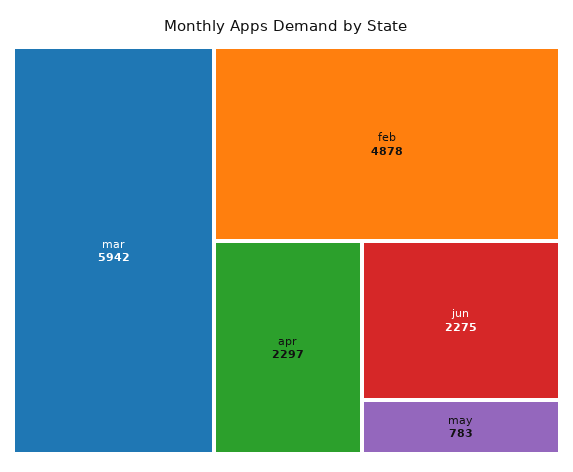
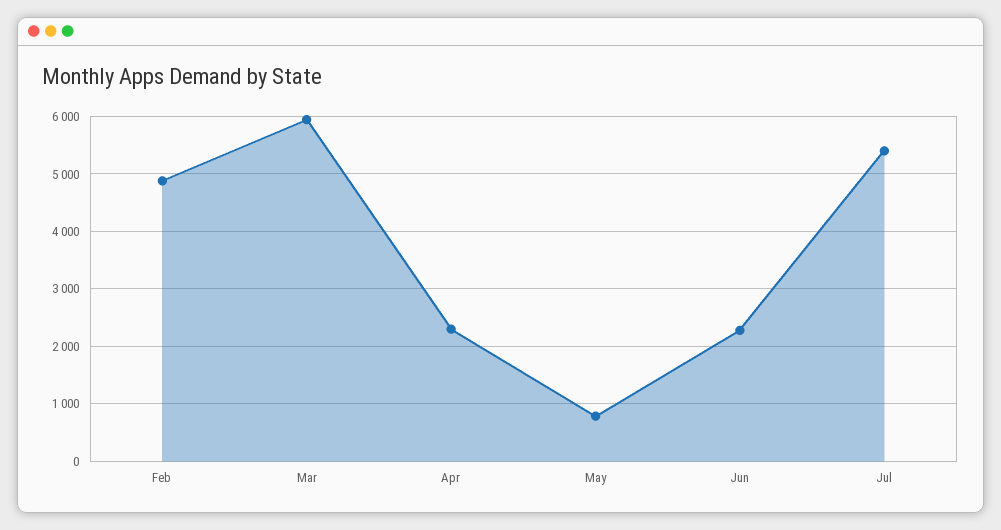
Jul: none -> 5400

